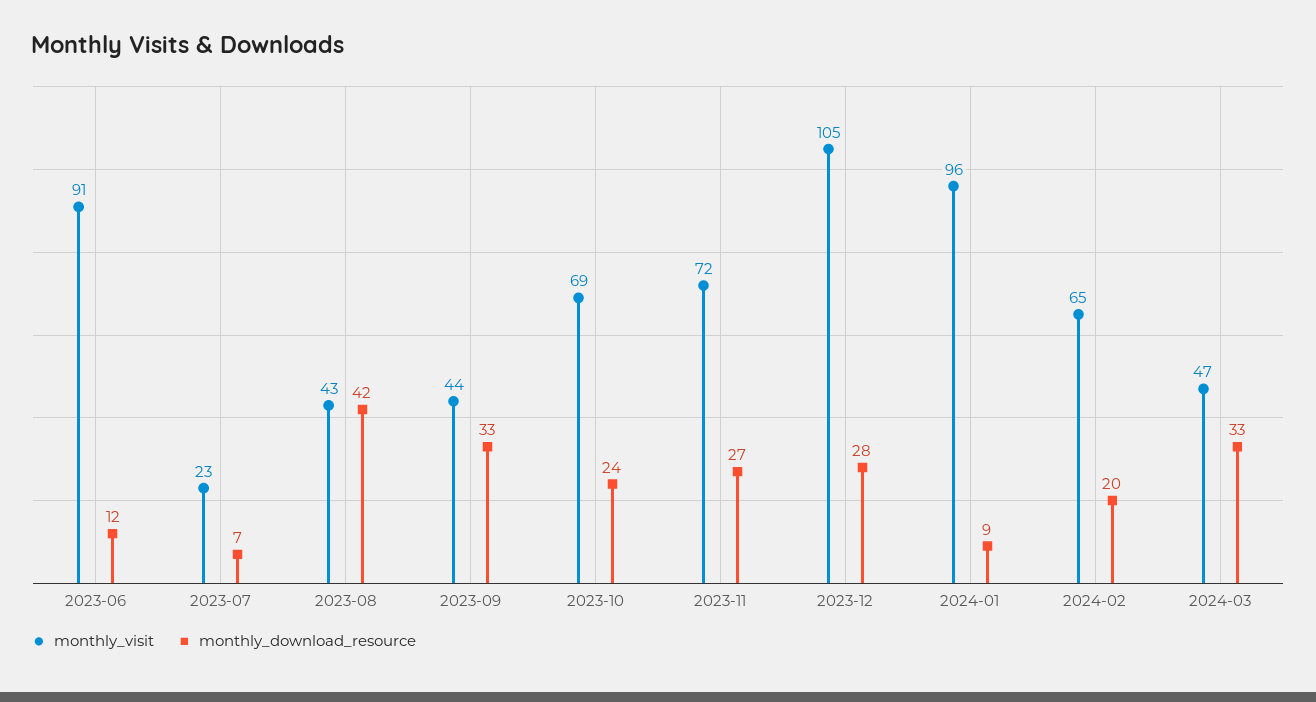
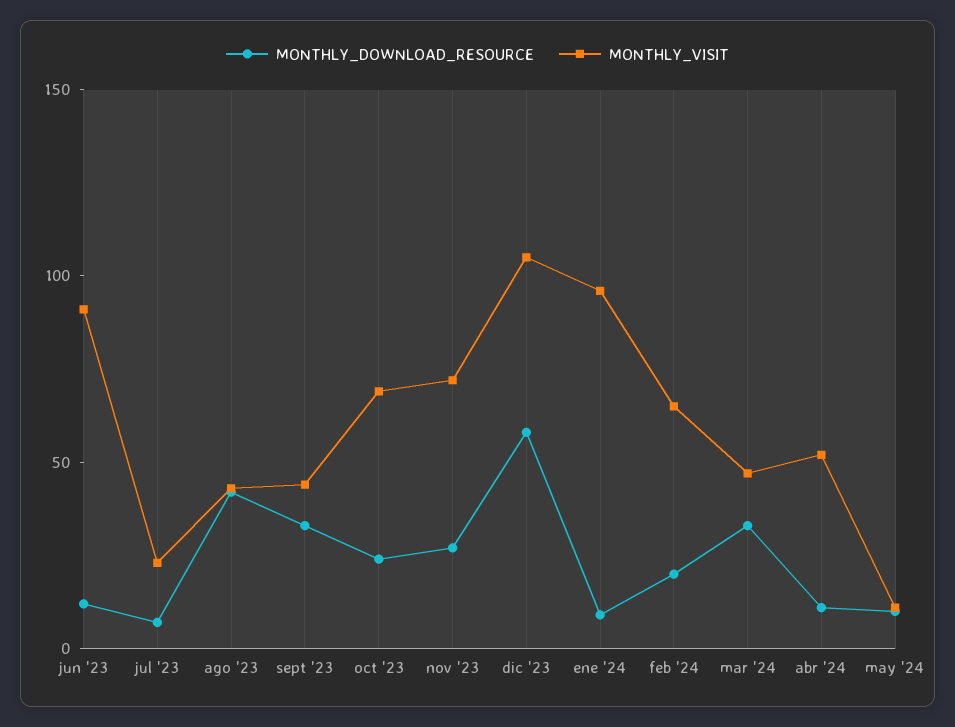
monthly_download_resource, 2023-12: 28 -> 60
monthly_download_resource, abr '24: none -> 10
monthly_visit, abr '24: none -> 50
monthly_download_resource, may '24: none -> 10
monthly_visit, may '24: none -> 10

